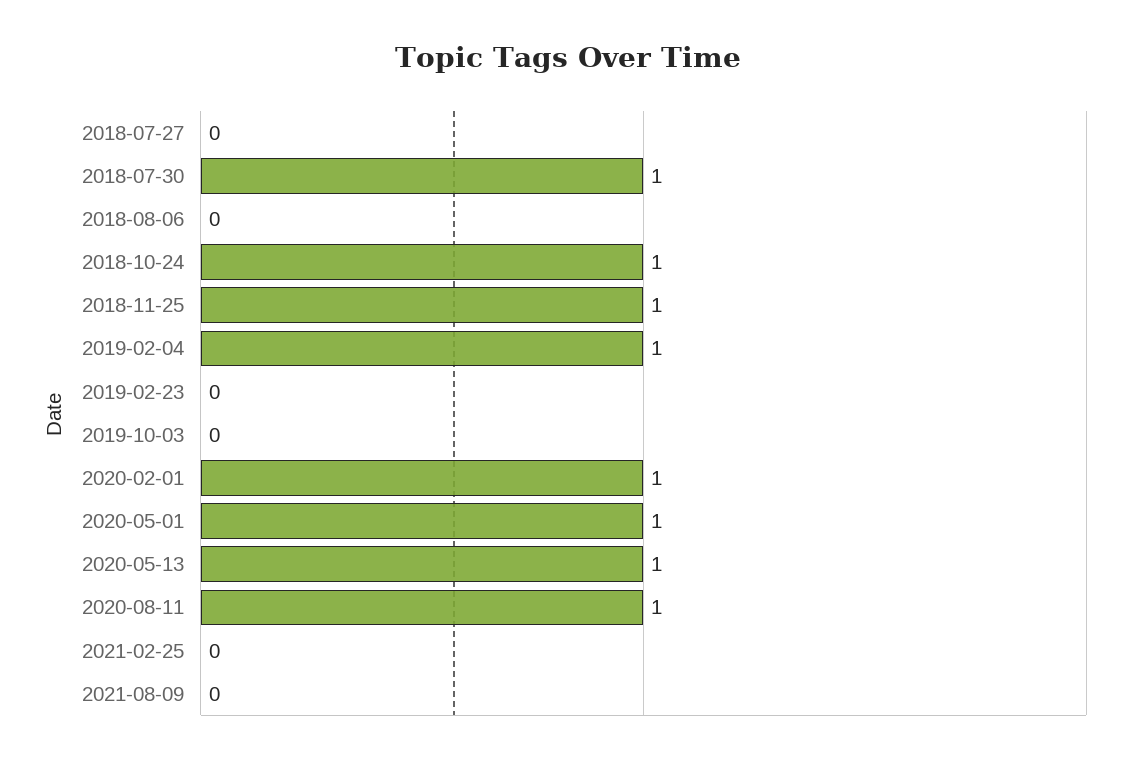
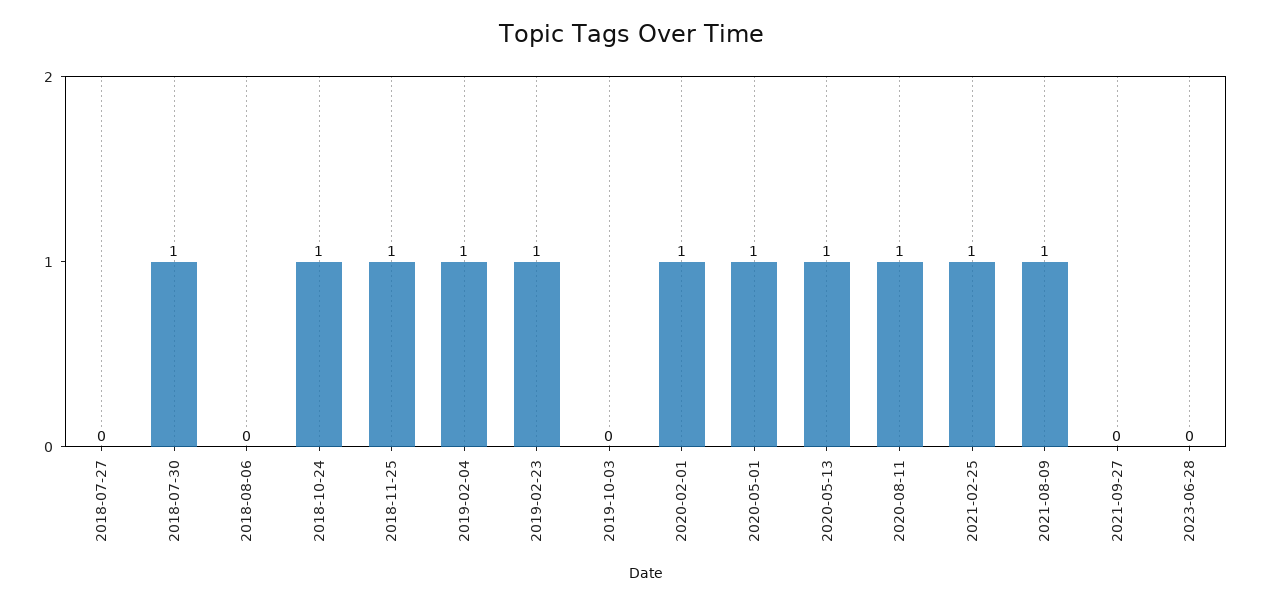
2019-02-23: 0 -> 1
2021-02-25: 0 -> 1
2021-08-09: 0 -> 1
2021-09-27: none -> 0
2023-06-28: none -> 0

